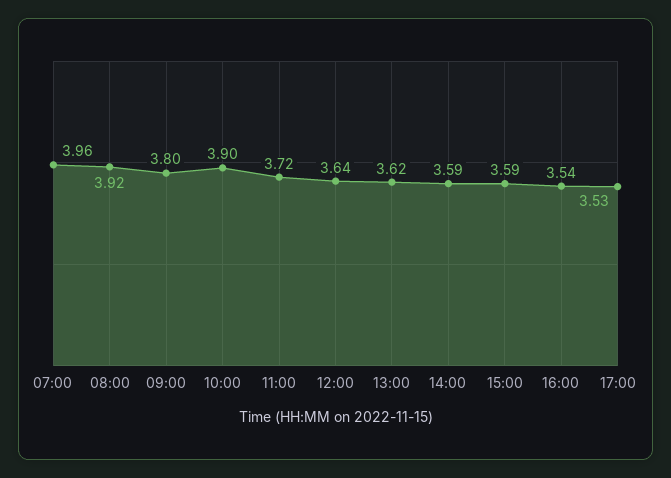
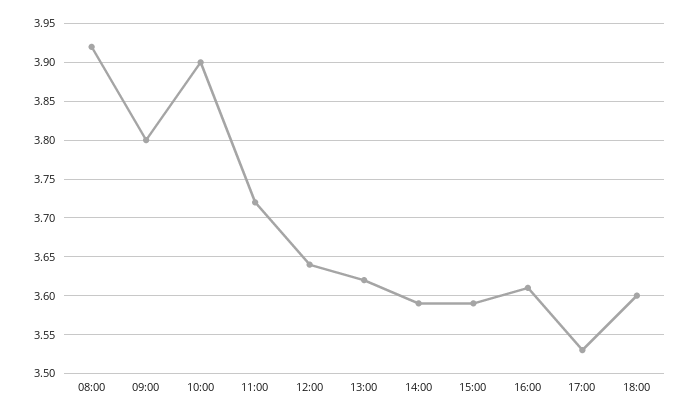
07:00: 3.96 -> none
16:00: 3.54 -> 3.61
18:00: none -> 3.6

